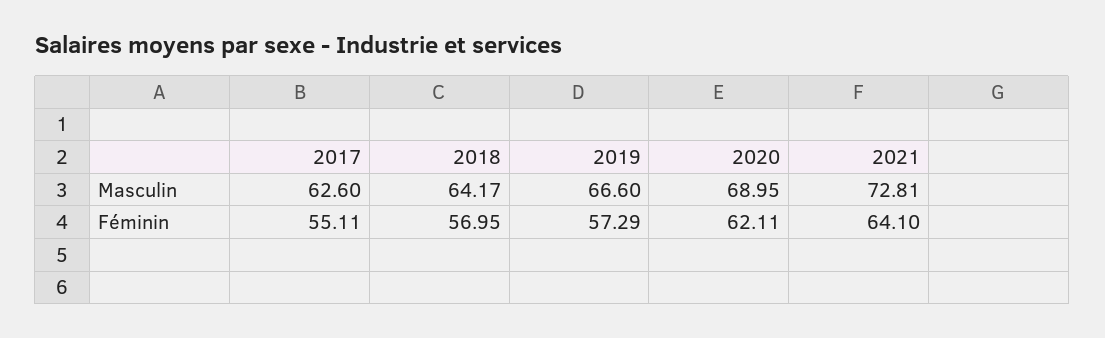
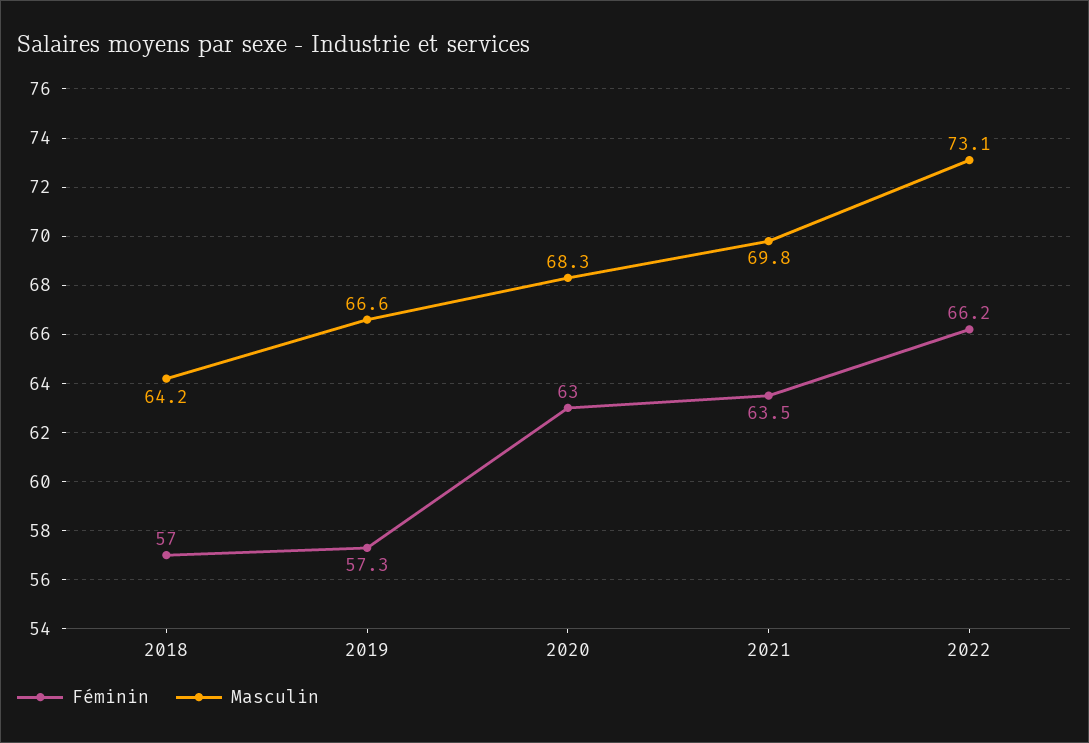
Masculin, 2017: 62.6 -> none
Masculin, 2020: 68.95 -> 68.3
Masculin, 2021: 72.81 -> 69.8
Féminin, 2017: 55.11 -> none
Féminin, 2020: 62.11 -> 63
Féminin, 2021: 64.1 -> 63.5
Féminin, 2022: none -> 66.2
Masculin, 2022: none -> 73.1

